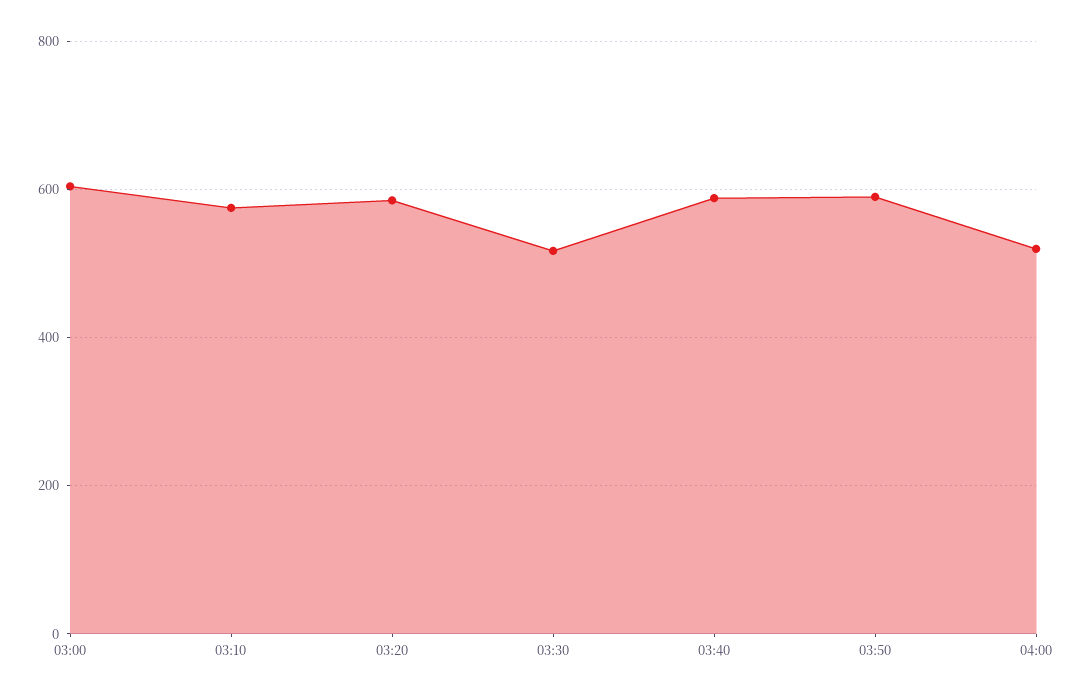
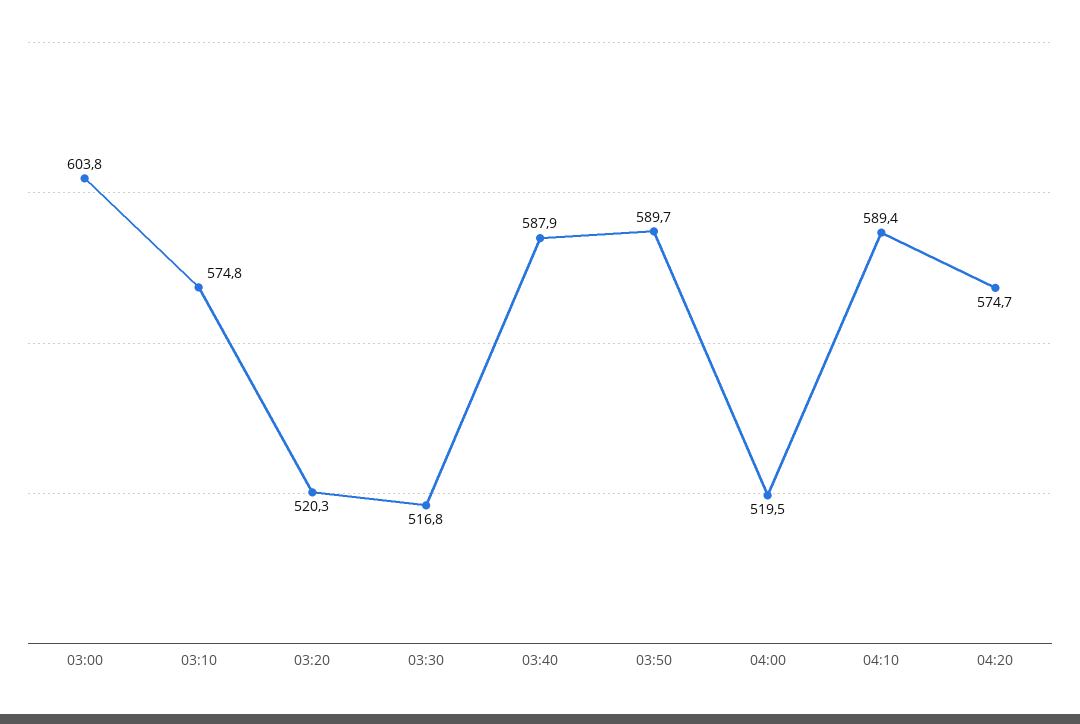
03:20: 580 -> 520.3
04:10: none -> 589.4
04:20: none -> 574.7

